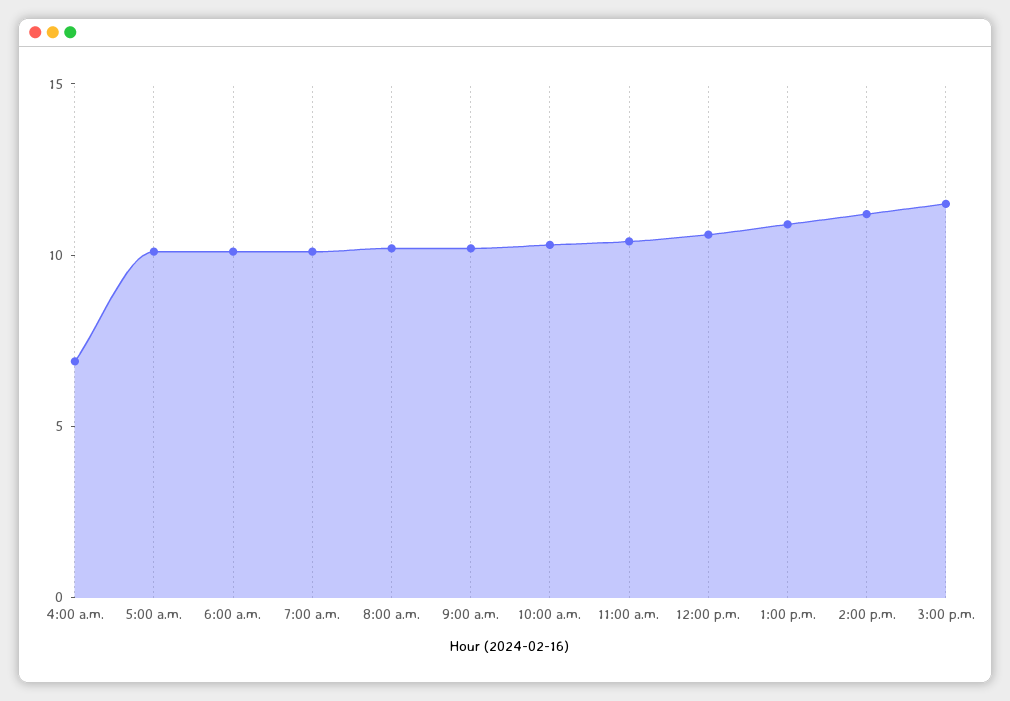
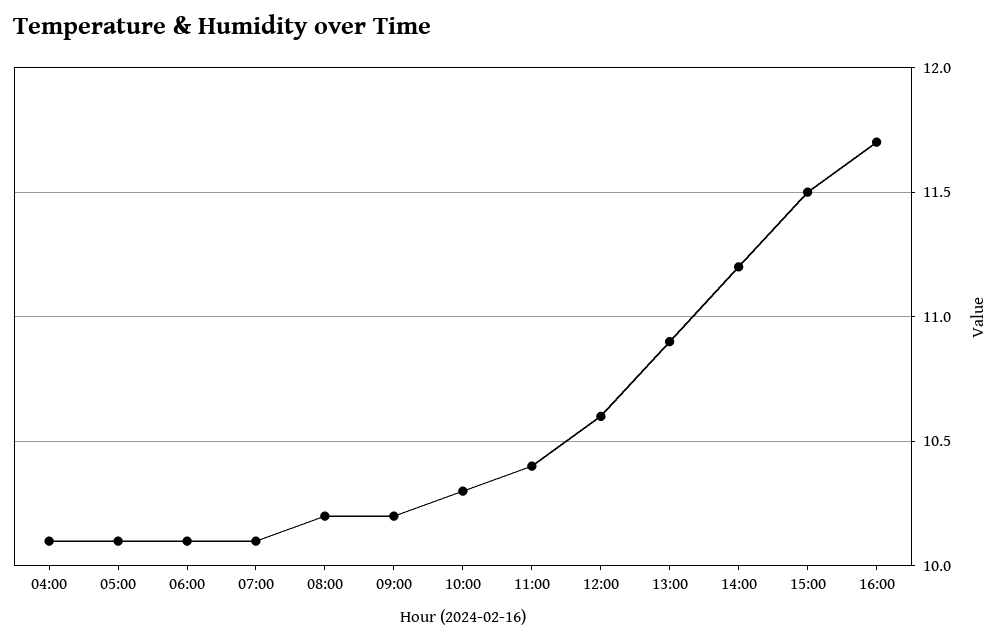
4:00 a.m.: 7 -> 10.1
16:00: none -> 11.7

